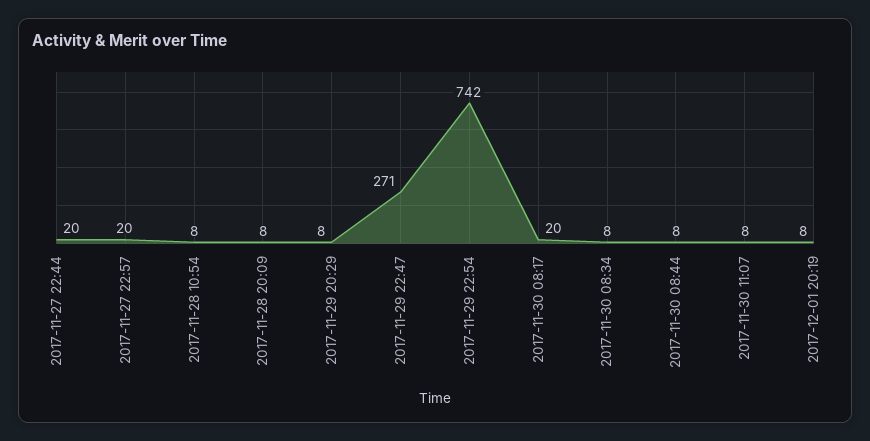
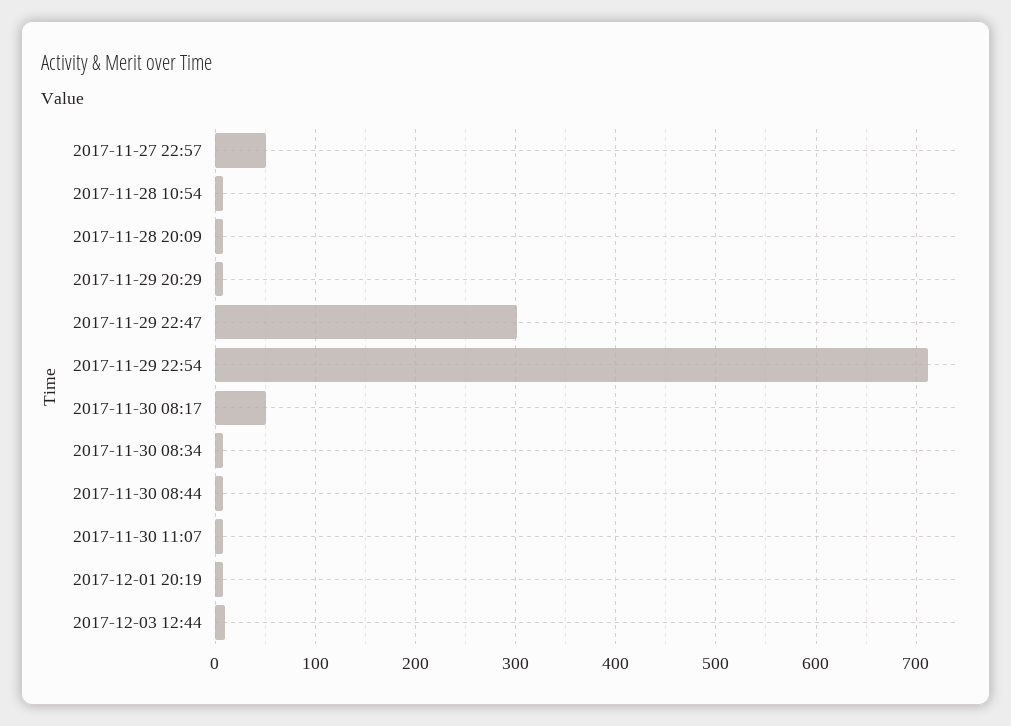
2017-11-27 22:44: 20 -> none
2017-11-27 22:57: 20 -> 50
2017-11-29 22:47: 271 -> 300
2017-11-29 22:54: 742 -> 710
2017-11-30 08:17: 20 -> 50
2017-12-03 12:44: none -> 10

